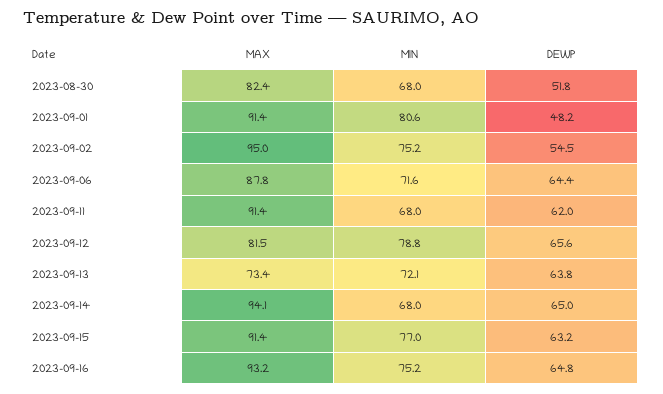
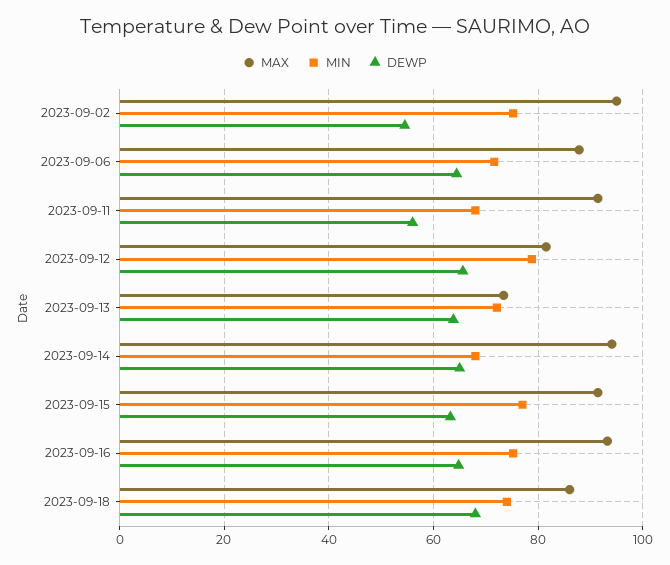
MAX, 2023-08-30: 82.4 -> none
MIN, 2023-08-30: 68 -> none
DEWP, 2023-08-30: 51.8 -> none
MAX, 2023-09-01: 91.4 -> none
MIN, 2023-09-01: 80.6 -> none
DEWP, 2023-09-01: 48.2 -> none
DEWP, 2023-09-11: 62 -> 56
MAX, 2023-09-18: none -> 86
MIN, 2023-09-18: none -> 74
DEWP, 2023-09-18: none -> 68

